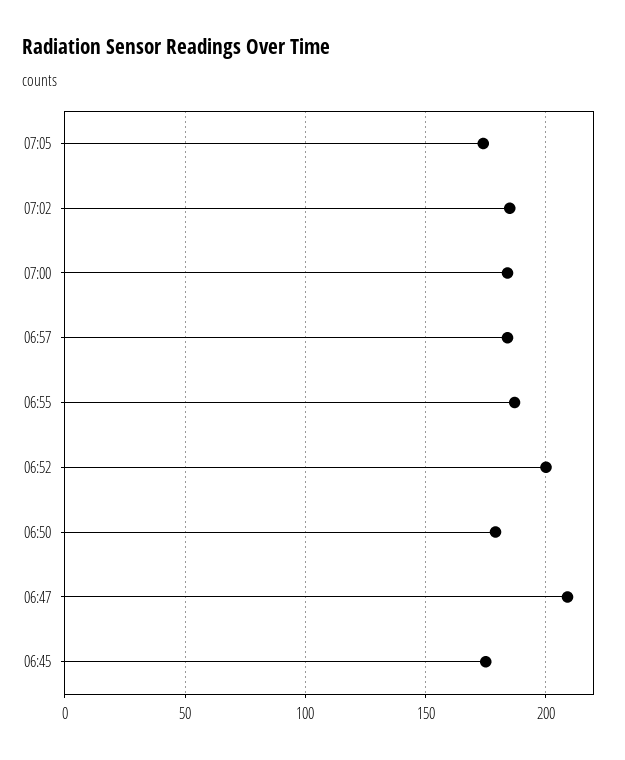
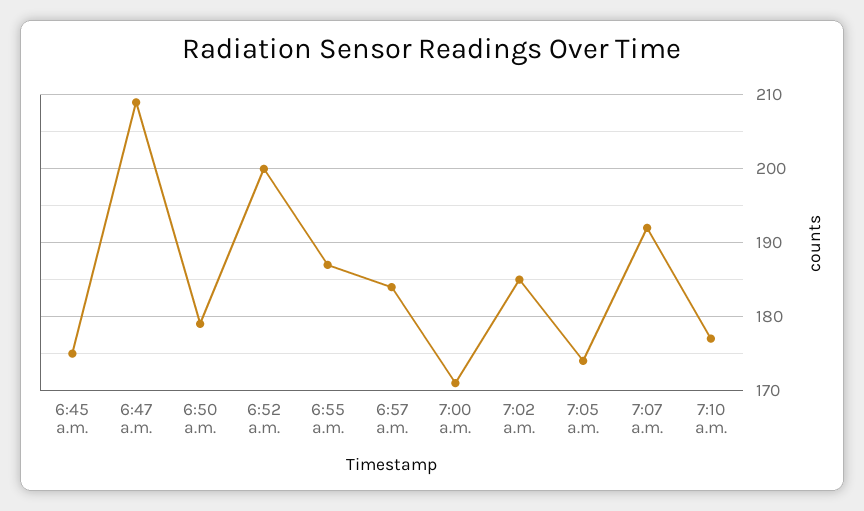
07:00: 185 -> 171
7:07 a.m.: none -> 192
7:10 a.m.: none -> 177

